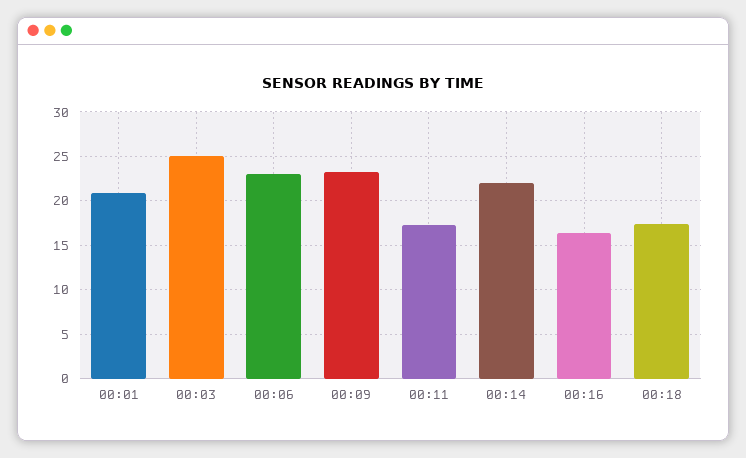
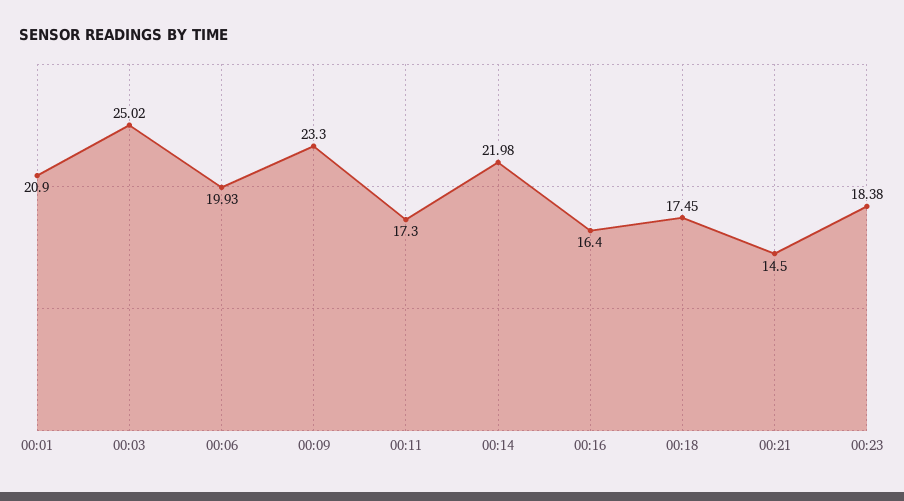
00:06: 23 -> 19.93
00:21: none -> 14.5
00:23: none -> 18.38

